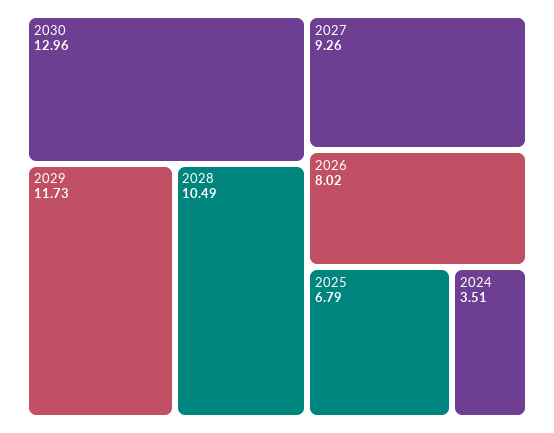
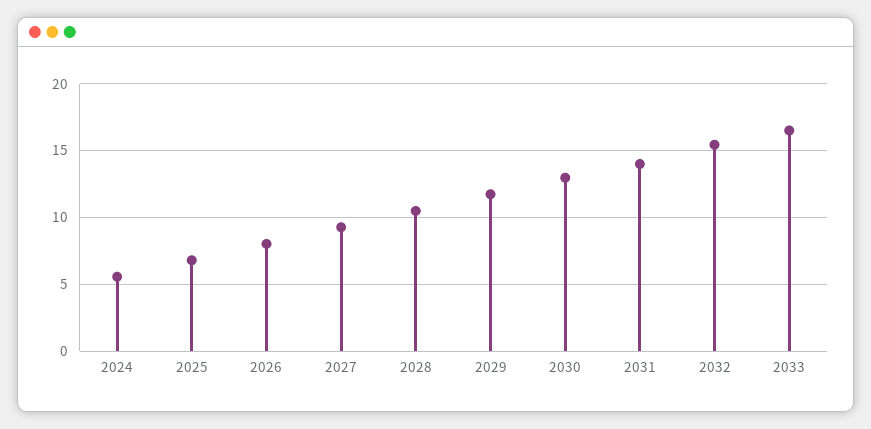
2024: 3.51 -> 5.5
2031: none -> 14
2032: none -> 15.5
2033: none -> 16.5

